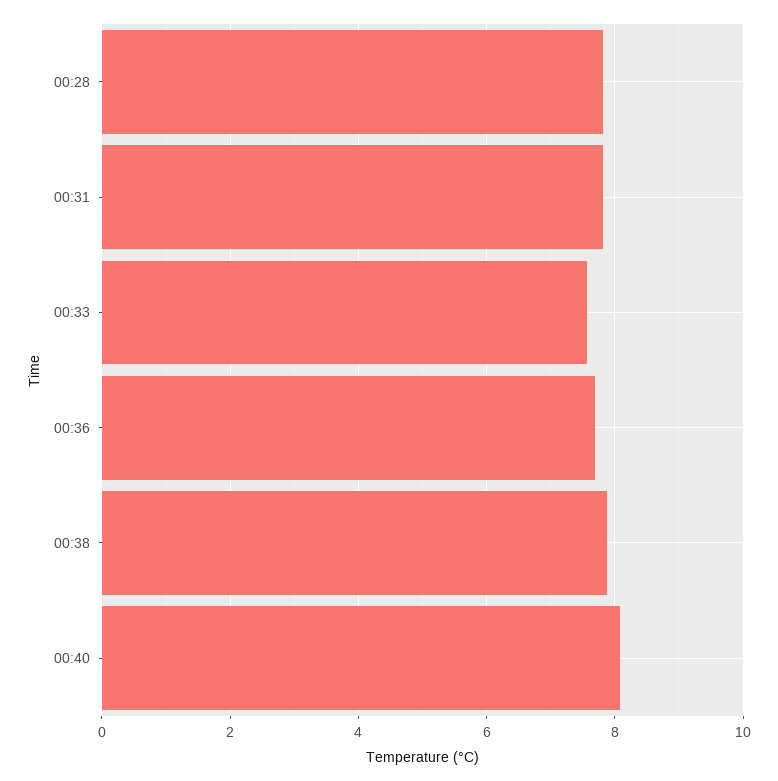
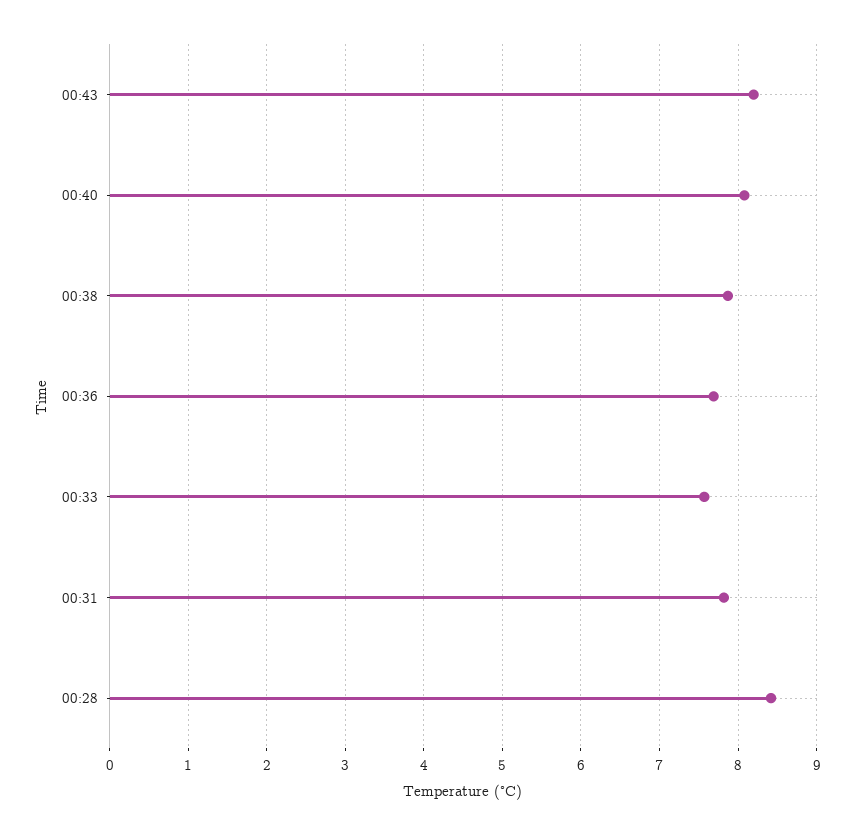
00:28: 7.8 -> 8.4
00:43: none -> 8.2

